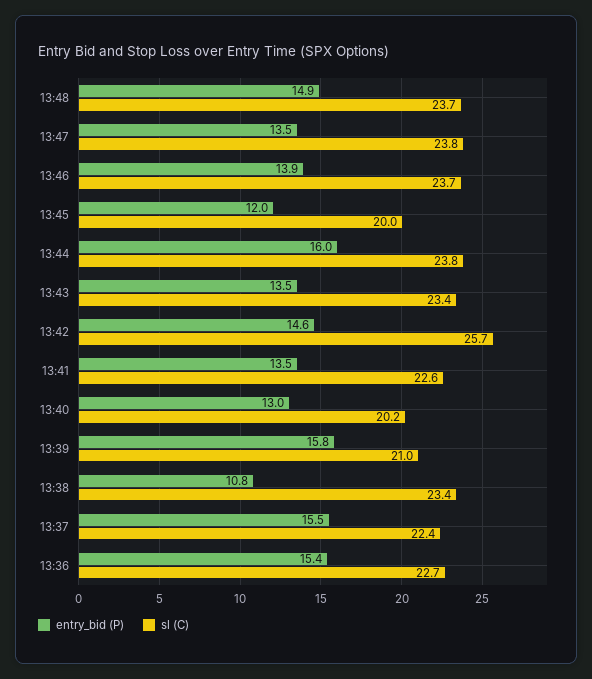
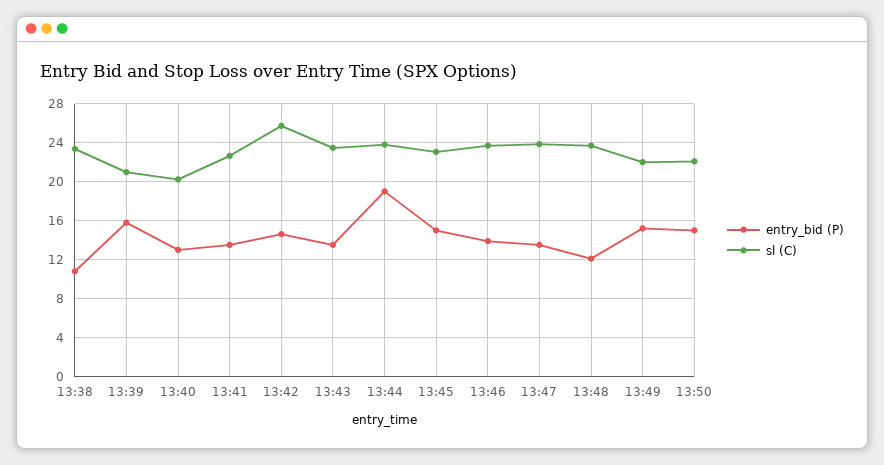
entry_bid (P), 13:48: 14.9 -> 12
entry_bid (P), 13:45: 12 -> 15
sl (C), 13:45: 20 -> 23
entry_bid (P), 13:44: 16 -> 19
entry_bid (P), 13:37: 15.5 -> none
sl (C), 13:37: 22.4 -> none
entry_bid (P), 13:36: 15.4 -> none
sl (C), 13:36: 22.7 -> none
entry_bid (P), 13:49: none -> 15
sl (C), 13:49: none -> 22
entry_bid (P), 13:50: none -> 15
sl (C), 13:50: none -> 22

